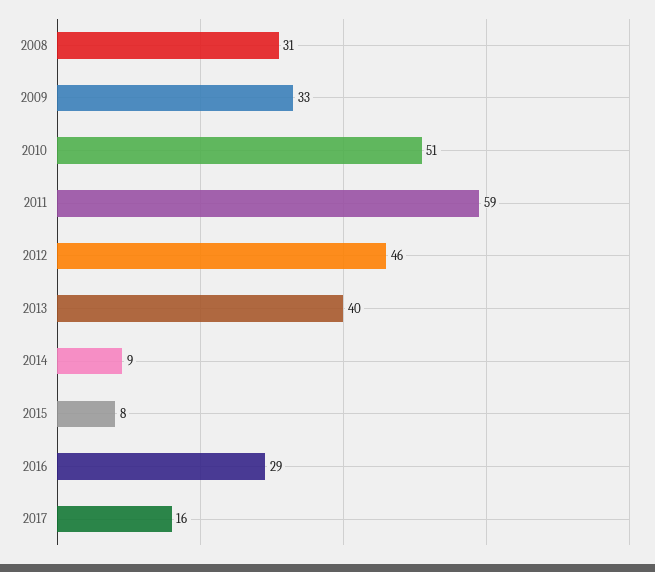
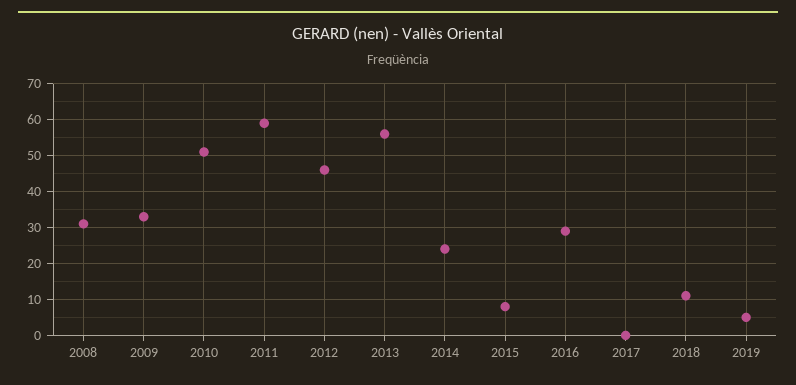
2013: 40 -> 55
2014: 9 -> 25
2017: 16 -> 0
2018: none -> 10
2019: none -> 5

